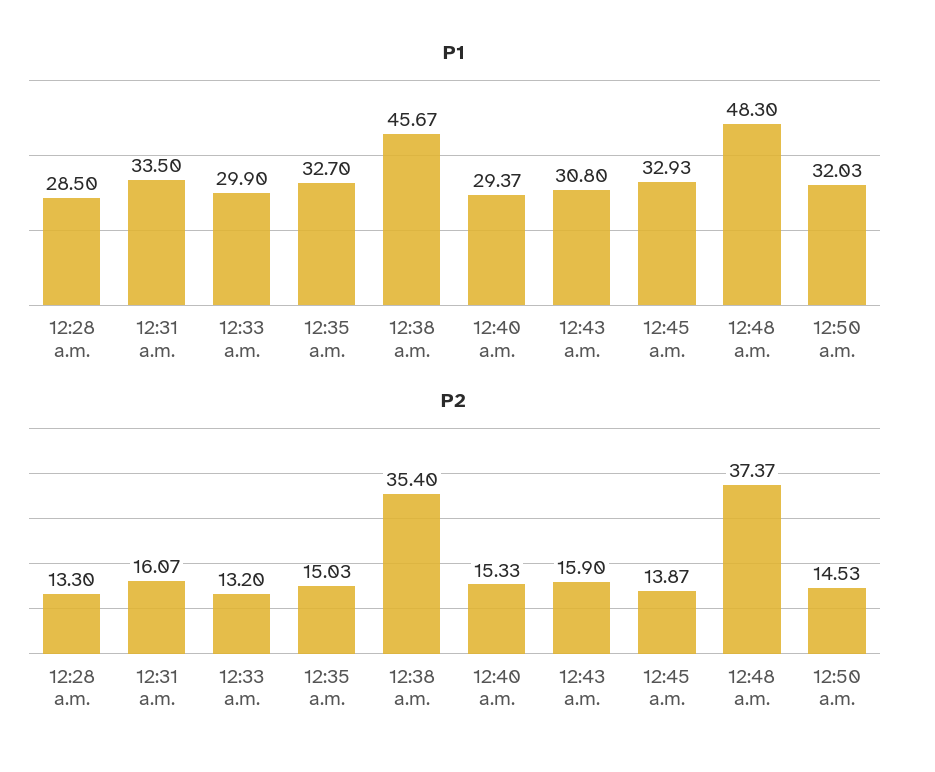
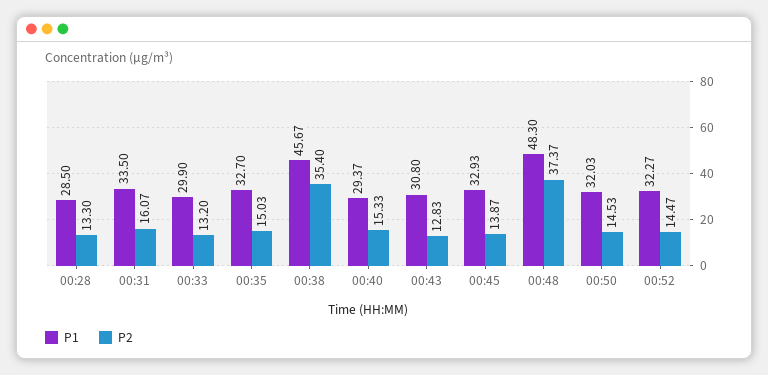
P2, 12:43 a.m.: 15.9 -> 12.83
P1, 00:52: none -> 32.27
P2, 00:52: none -> 14.47

